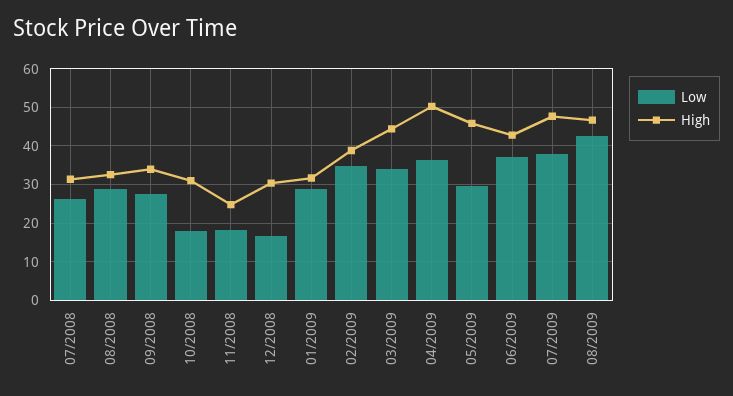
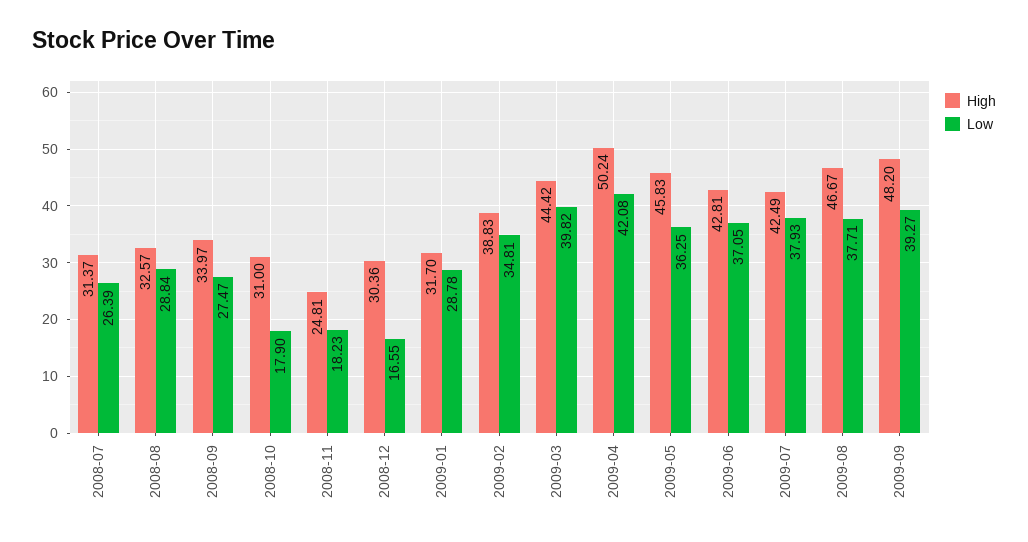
Low, 03/2009: 34 -> 39.82
Low, 04/2009: 36 -> 42.08
Low, 05/2009: 30 -> 36.25
High, 07/2009: 48 -> 42.49
Low, 08/2009: 42 -> 37.71
High, 2009-09: none -> 48.2
Low, 2009-09: none -> 39.27

